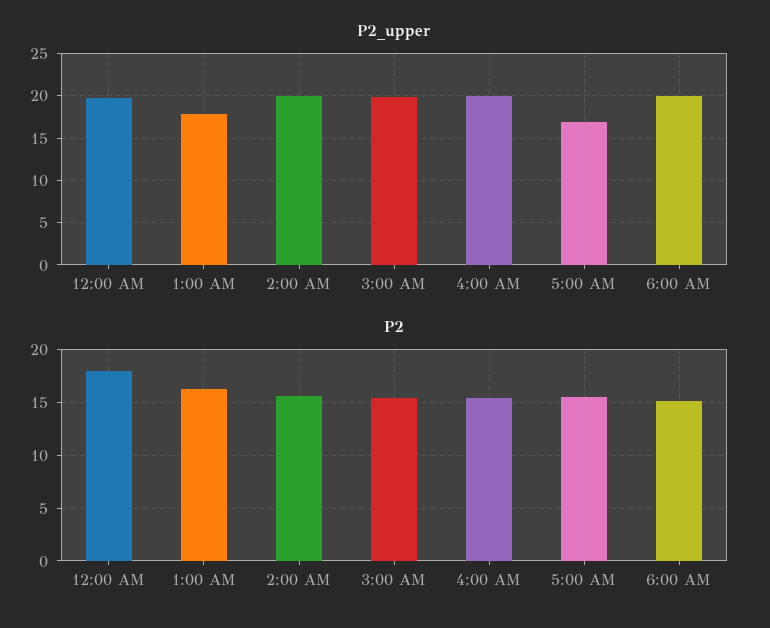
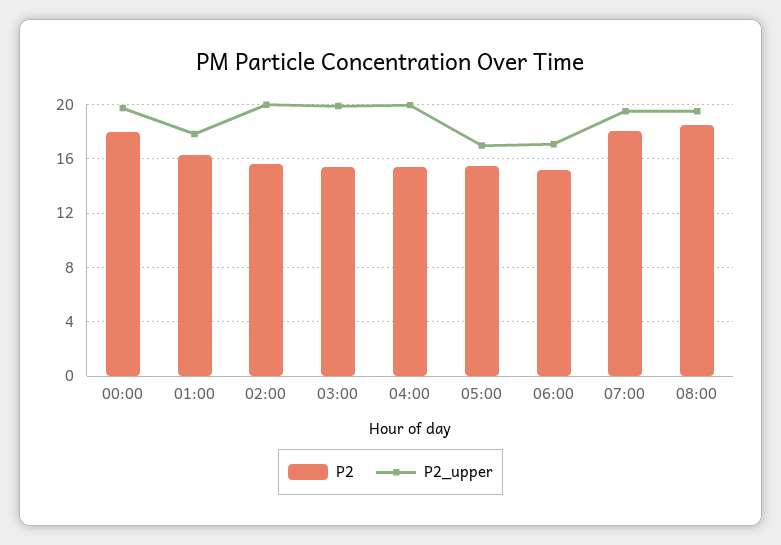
P2_upper, 6:00 AM: 20 -> 17
P2, 07:00: none -> 18
P2_upper, 07:00: none -> 19.5
P2, 08:00: none -> 18.5
P2_upper, 08:00: none -> 19.5

